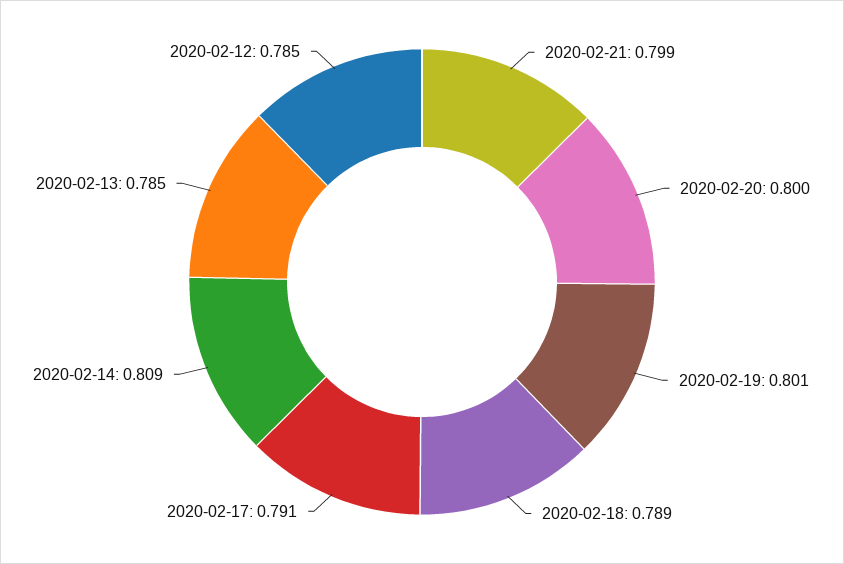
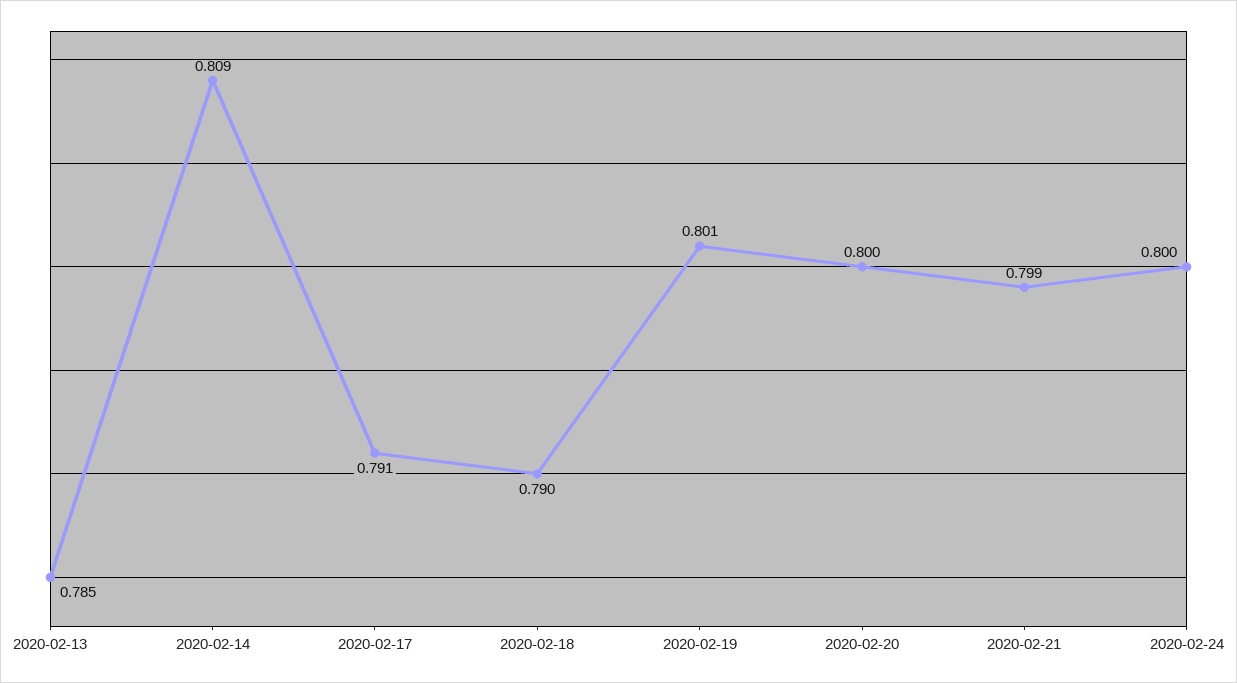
2020-02-18: 0.789 -> 0.79
2020-02-12: 0.785 -> none
2020-02-24: none -> 0.8

